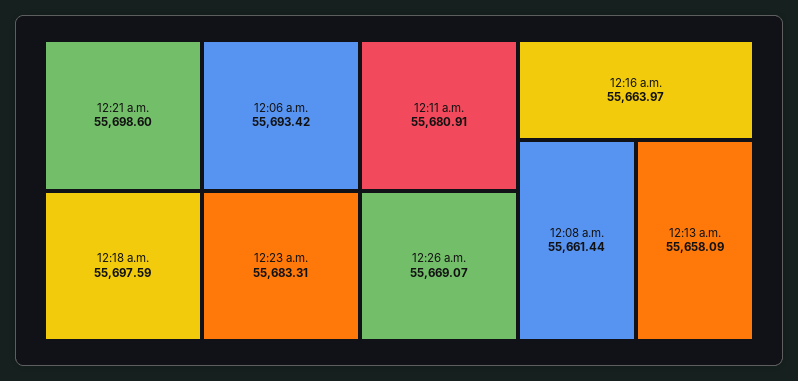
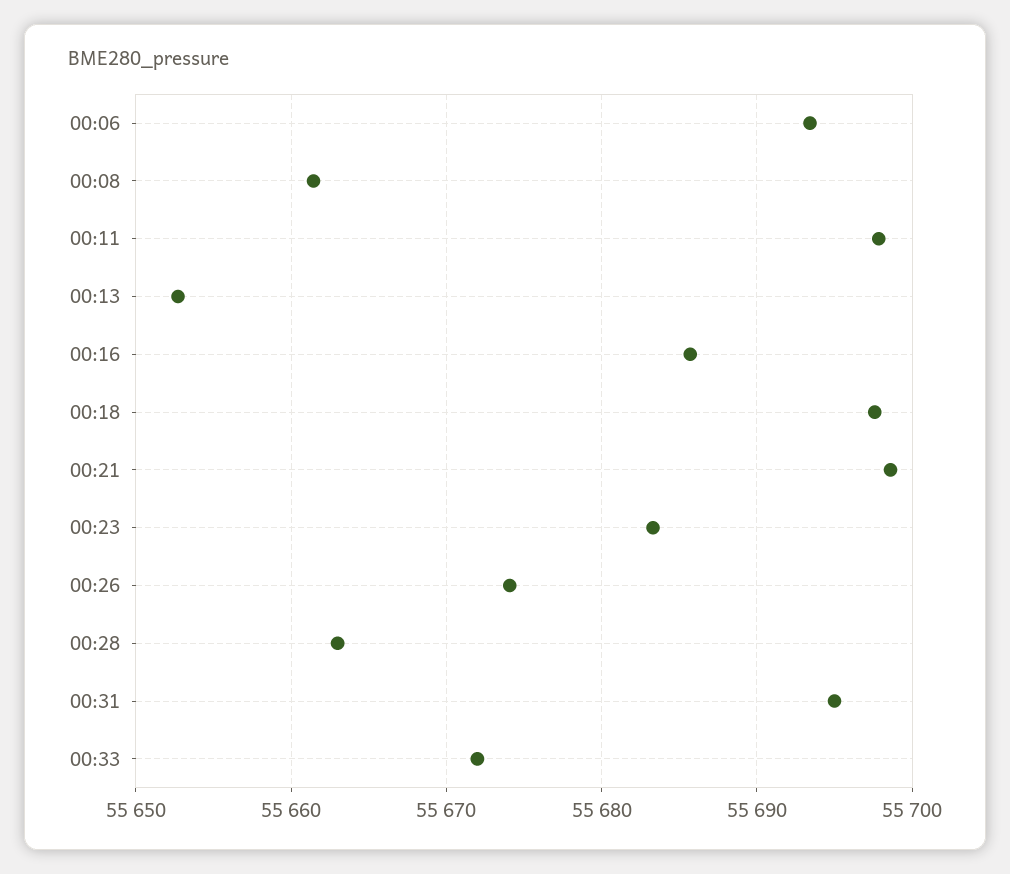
12:11 a.m.: 55680.91 -> 55698
12:26 a.m.: 55669.07 -> 55674
12:16 a.m.: 55663.97 -> 55686
12:13 a.m.: 55658.09 -> 55653
00:28: none -> 55663
00:31: none -> 55695
00:33: none -> 55672

